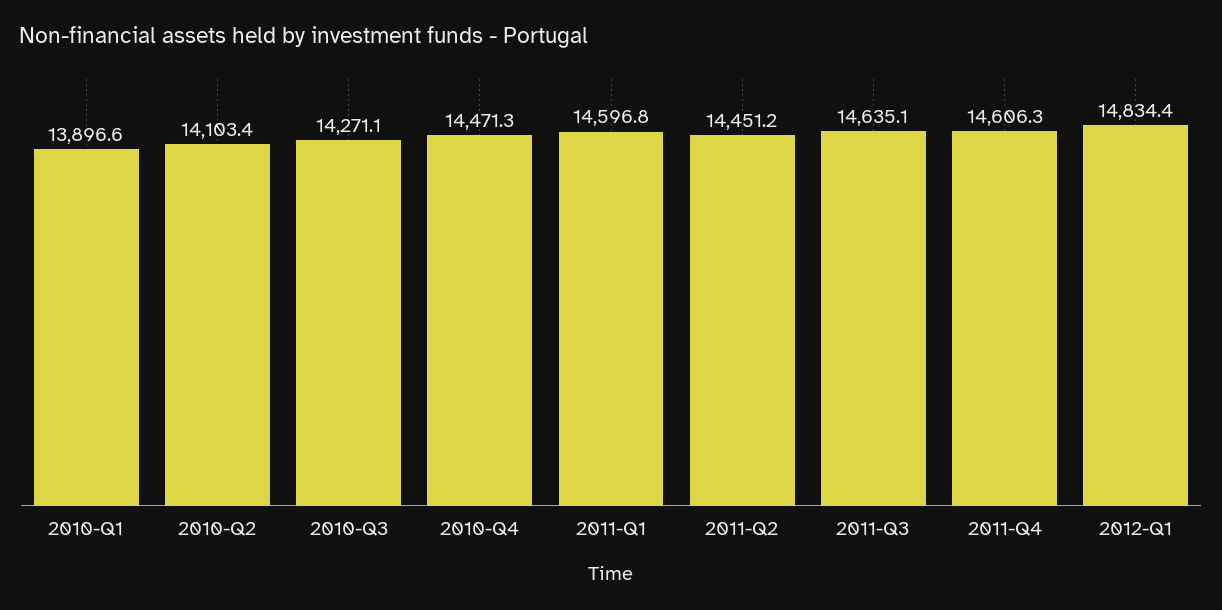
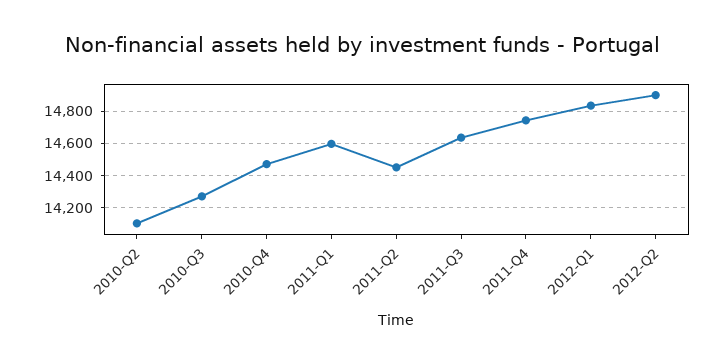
2010-Q1: 13896.6 -> none
2011-Q4: 14606.3 -> 14750
2012-Q2: none -> 14900

